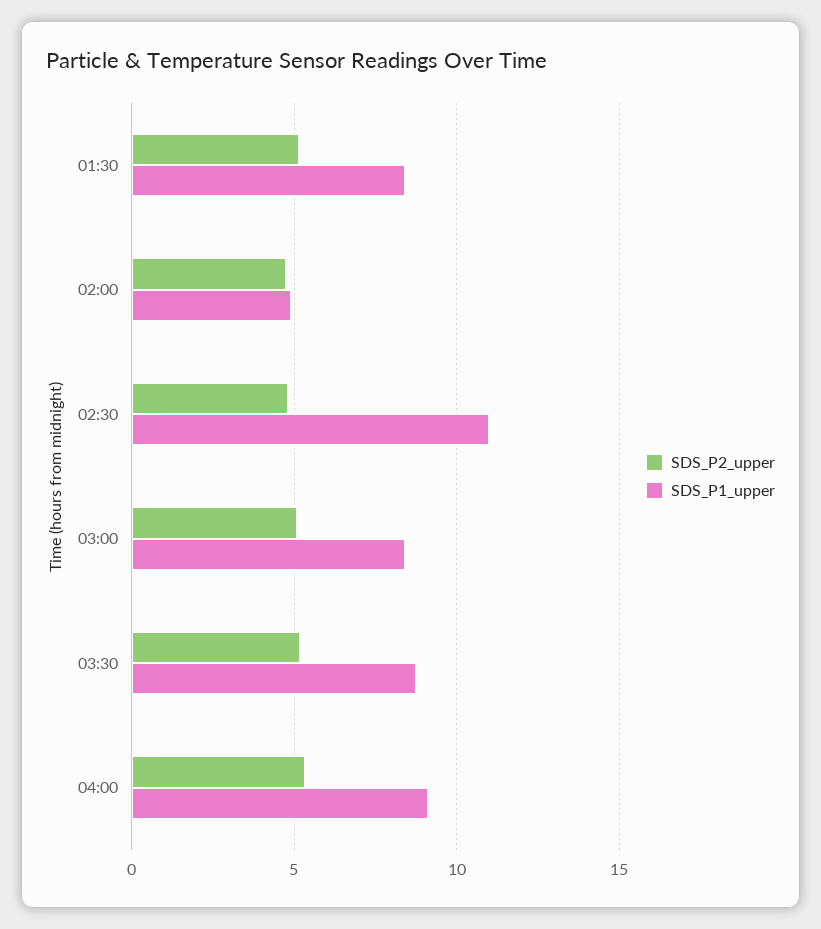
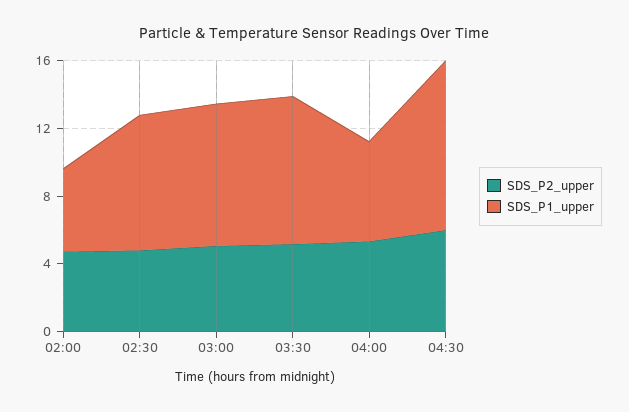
SDS_P2_upper, 01:30: 5 -> none
SDS_P1_upper, 01:30: 8.5 -> none
SDS_P1_upper, 02:30: 11 -> 8
SDS_P1_upper, 04:00: 9 -> 6
SDS_P2_upper, 04:30: none -> 6
SDS_P1_upper, 04:30: none -> 10

